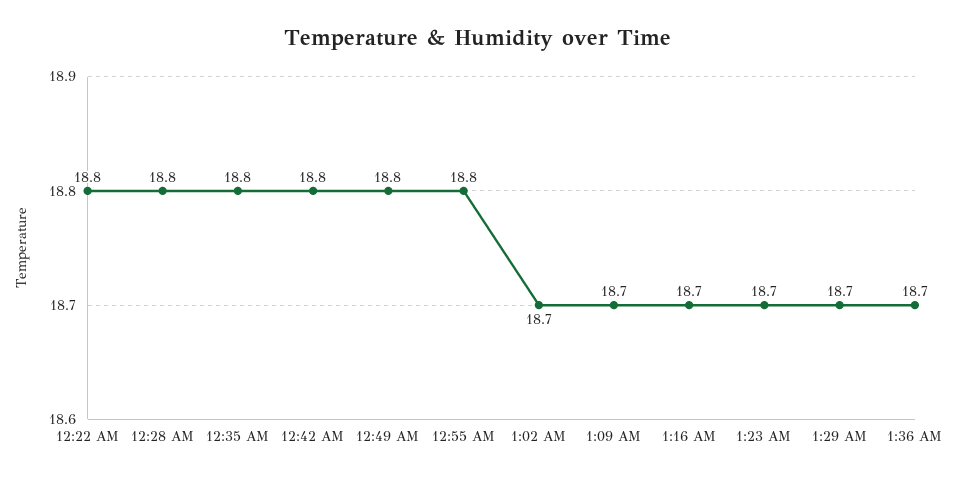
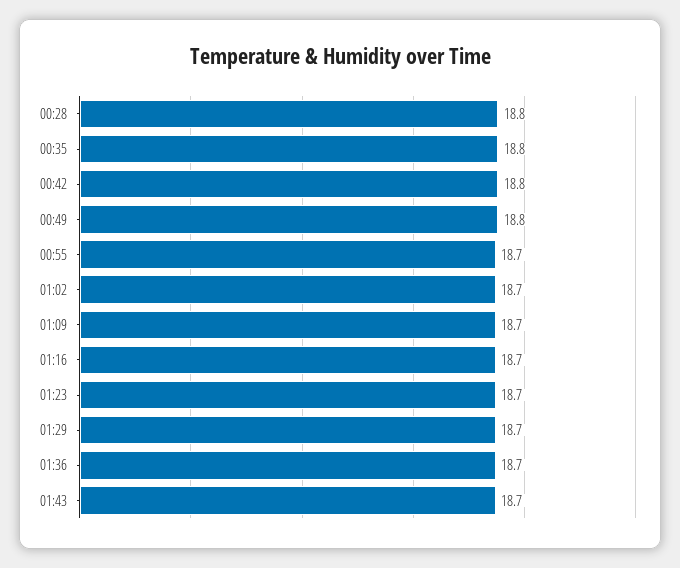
12:22 AM: 18.8 -> none
12:55 AM: 18.8 -> 18.7
01:43: none -> 18.7

